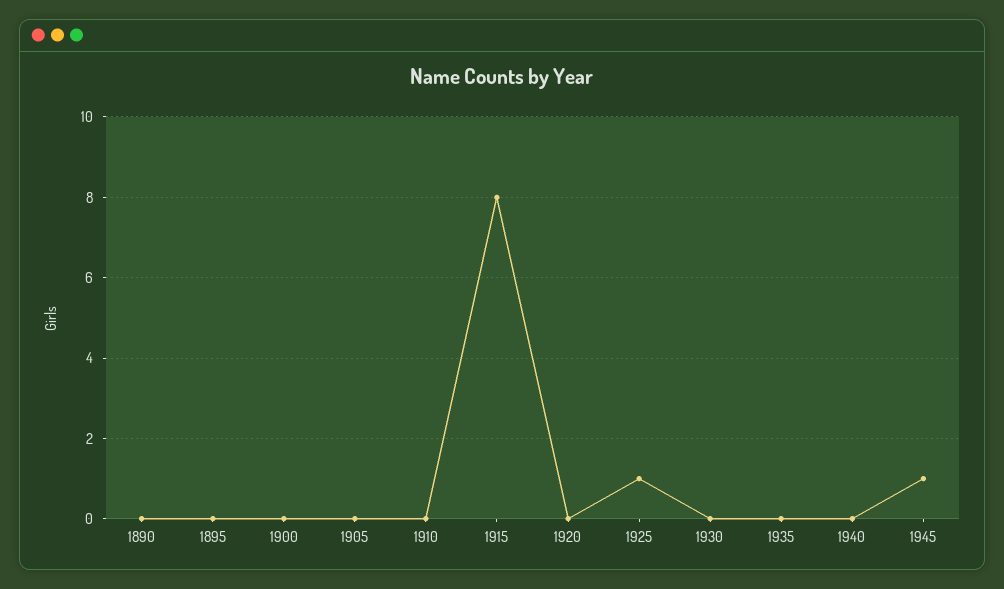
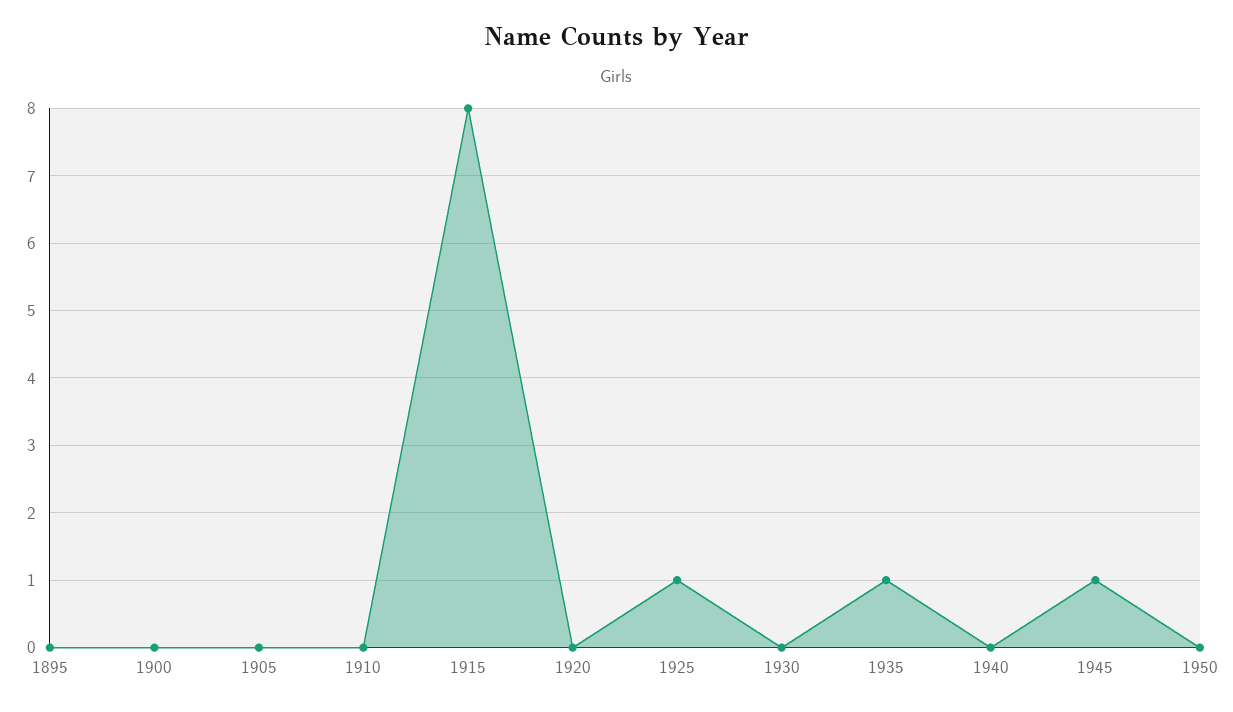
1890: 0 -> none
1935: 0 -> 1
1950: none -> 0

